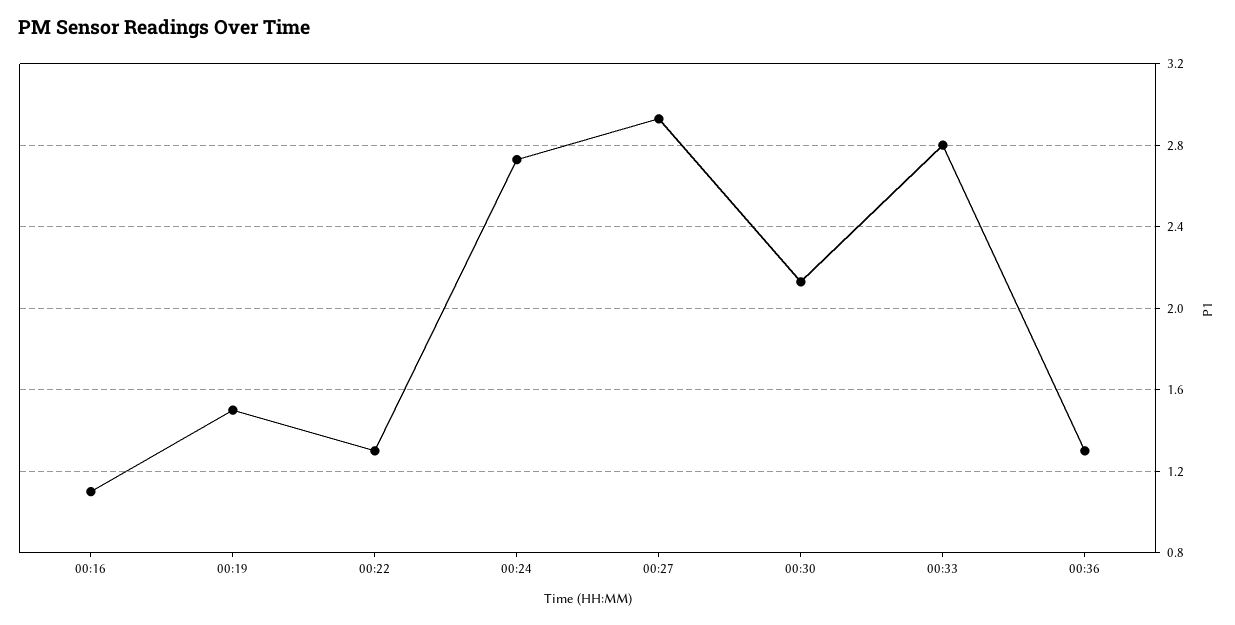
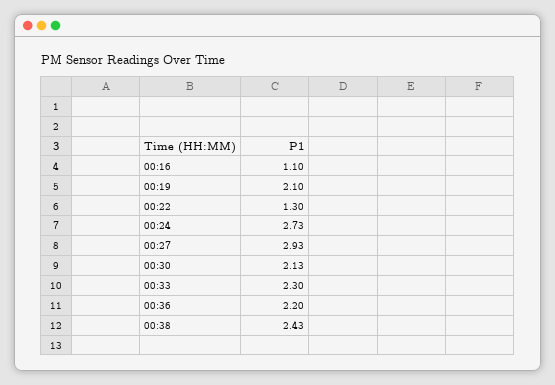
00:19: 1.5 -> 2.1
00:33: 2.8 -> 2.3
00:36: 1.3 -> 2.2
00:38: none -> 2.43

